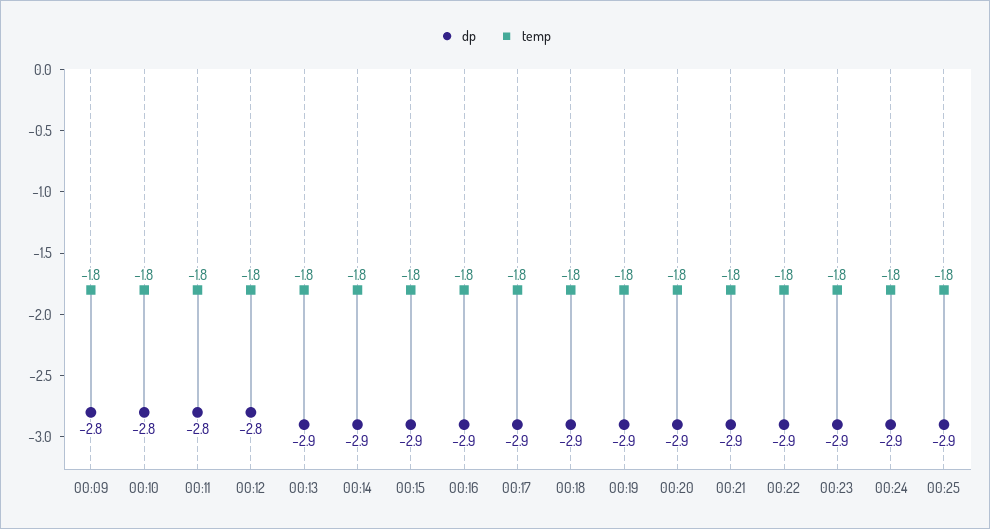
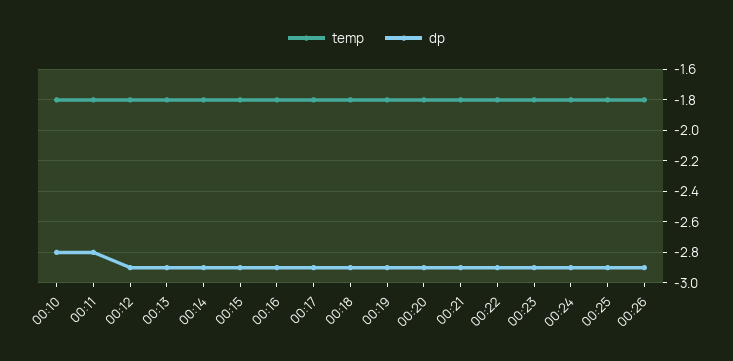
dp, 00:09: -2.8 -> none
temp, 00:09: -1.8 -> none
dp, 00:12: -2.8 -> -2.9
temp, 00:26: none -> -1.8
dp, 00:26: none -> -2.9

